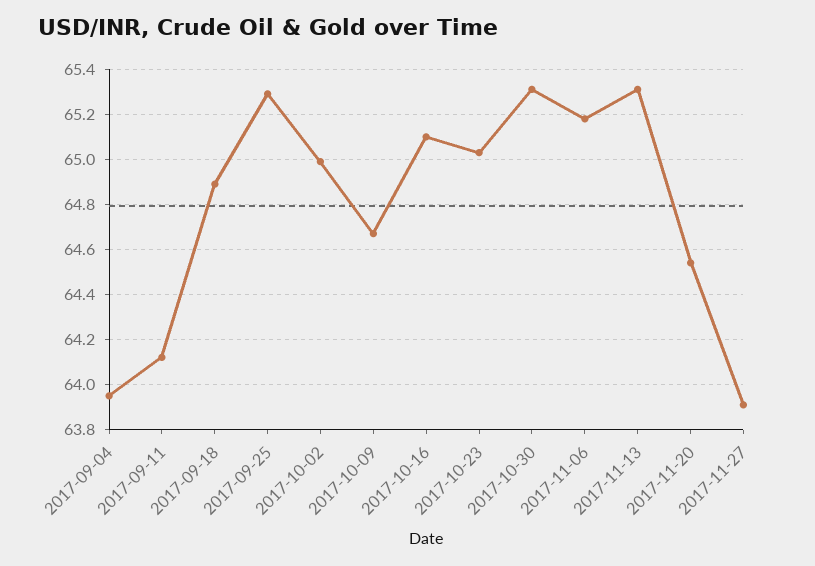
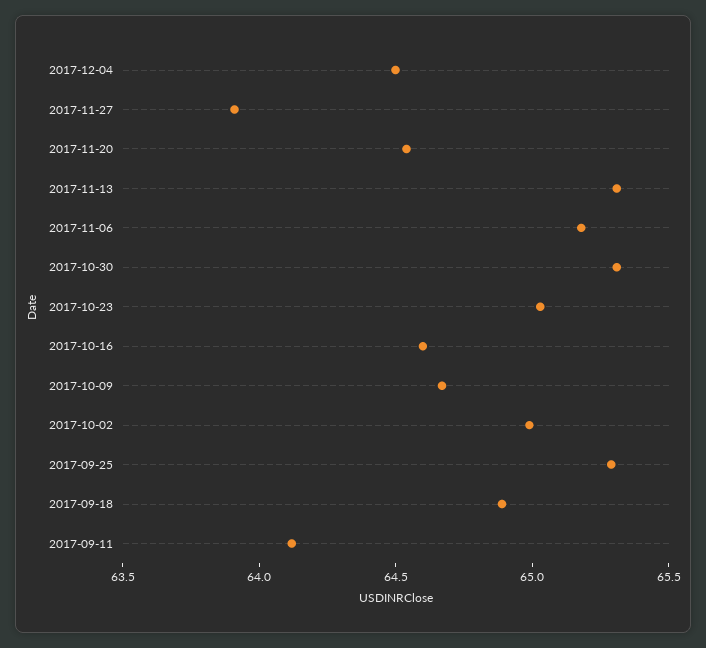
2017-09-04: 63.95 -> none
2017-10-16: 65.1 -> 64.6
2017-12-04: none -> 64.5

